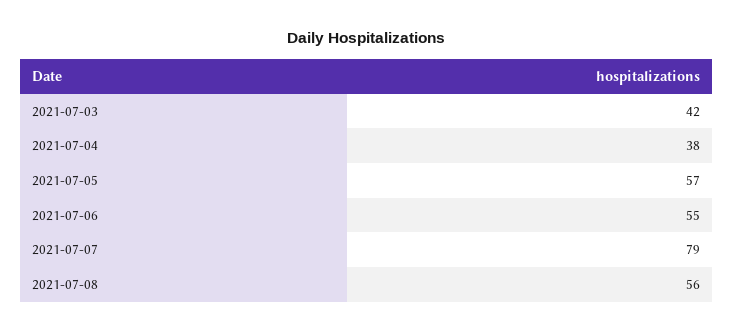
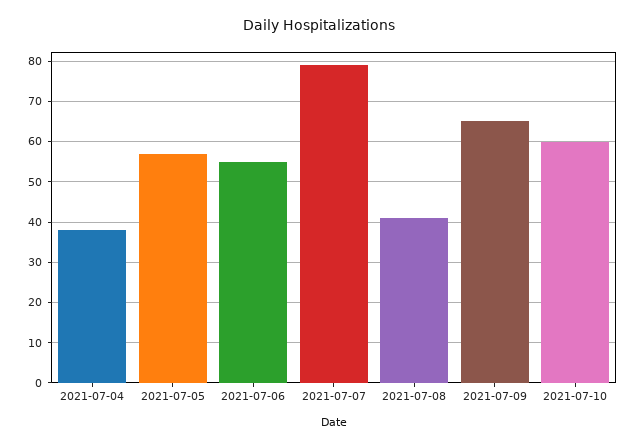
2021-07-03: 42 -> none
2021-07-08: 56 -> 40
2021-07-09: none -> 65
2021-07-10: none -> 60

